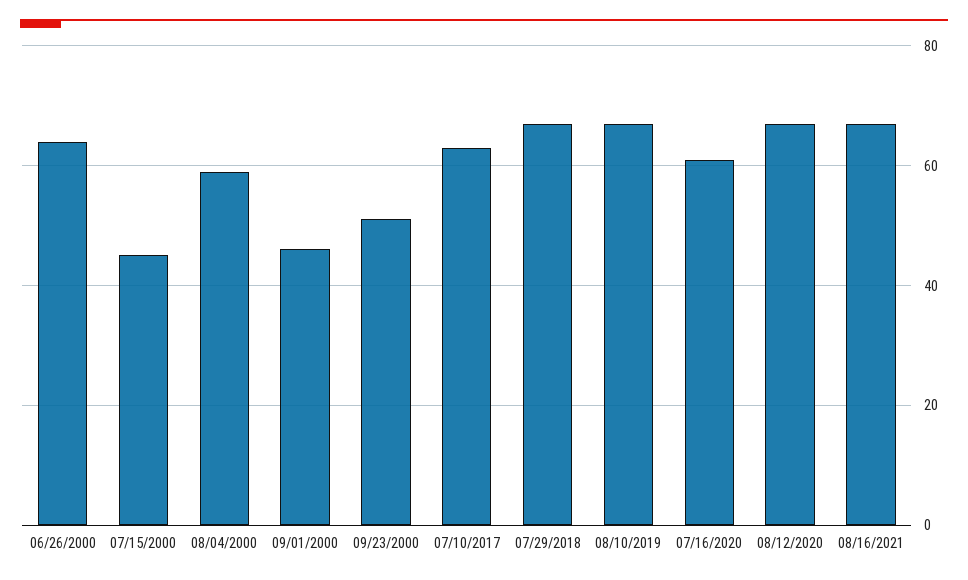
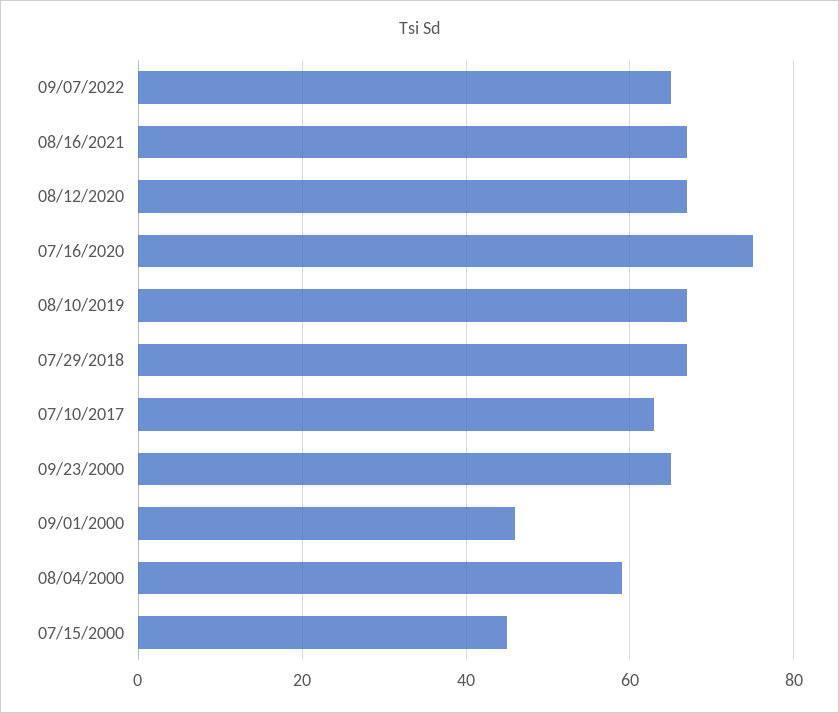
06/26/2000: 65 -> none
09/23/2000: 50 -> 65
07/16/2020: 60 -> 75
09/07/2022: none -> 65

